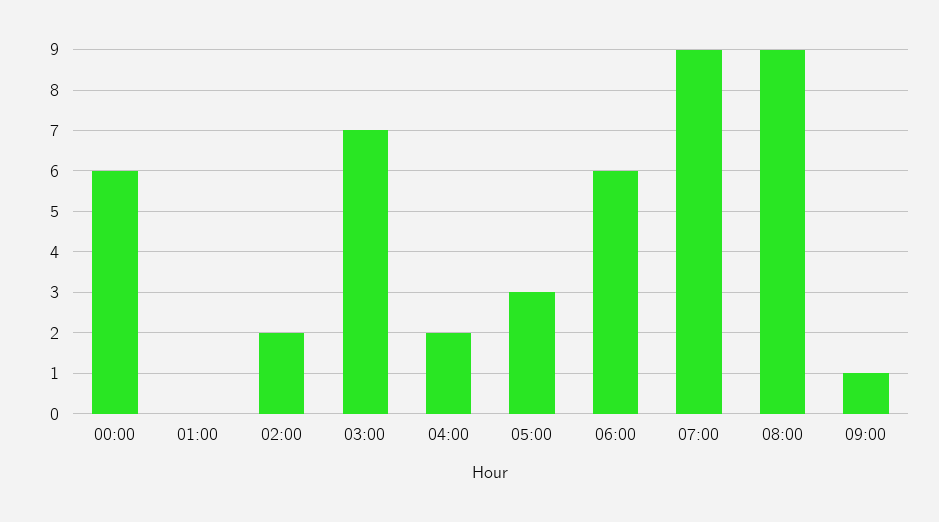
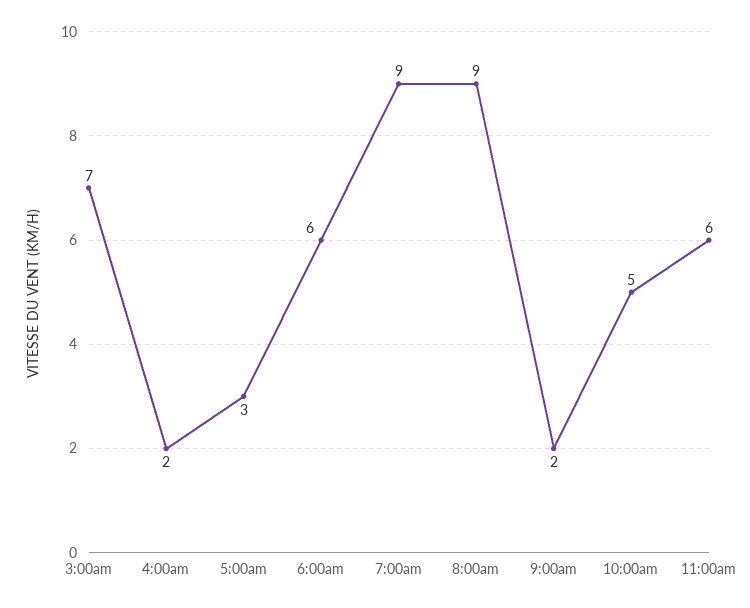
00:00: 6 -> none
01:00: 0 -> none
02:00: 2 -> none
09:00: 1 -> 2
10:00am: none -> 5
11:00am: none -> 6

